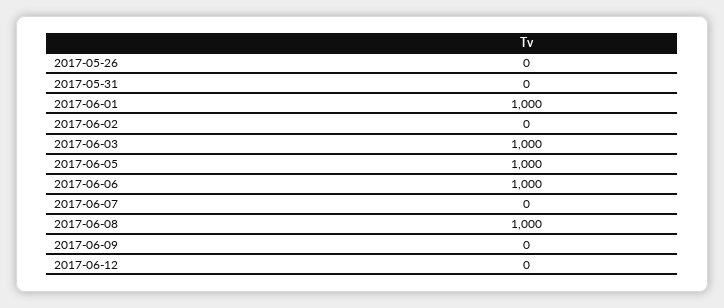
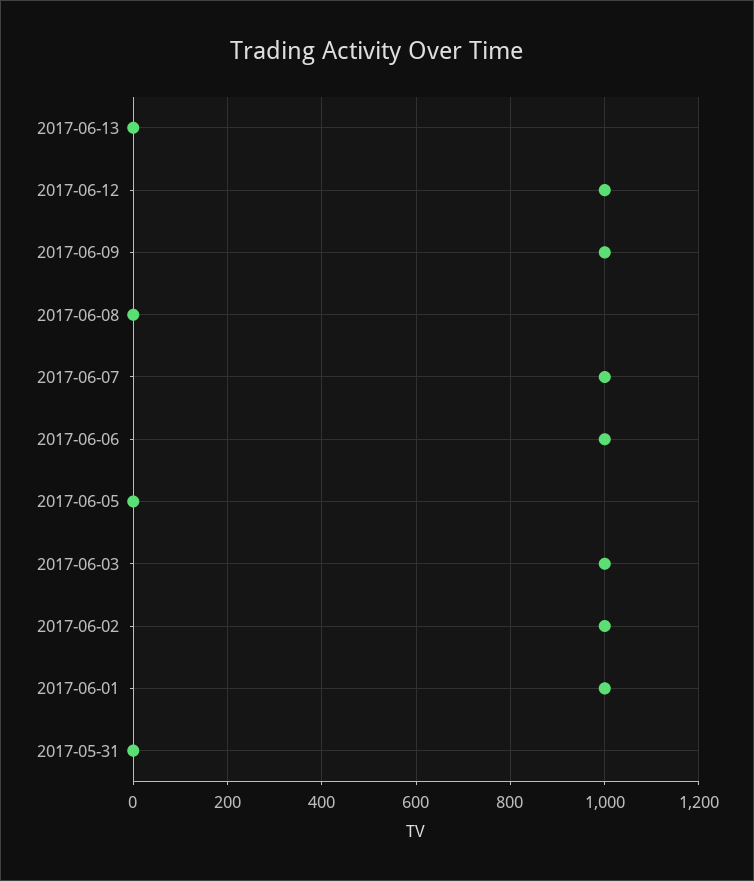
2017-05-26: 0 -> none
2017-06-02: 0 -> 1000
2017-06-05: 1000 -> 0
2017-06-07: 0 -> 1000
2017-06-08: 1000 -> 0
2017-06-09: 0 -> 1000
2017-06-12: 0 -> 1000
2017-06-13: none -> 0

